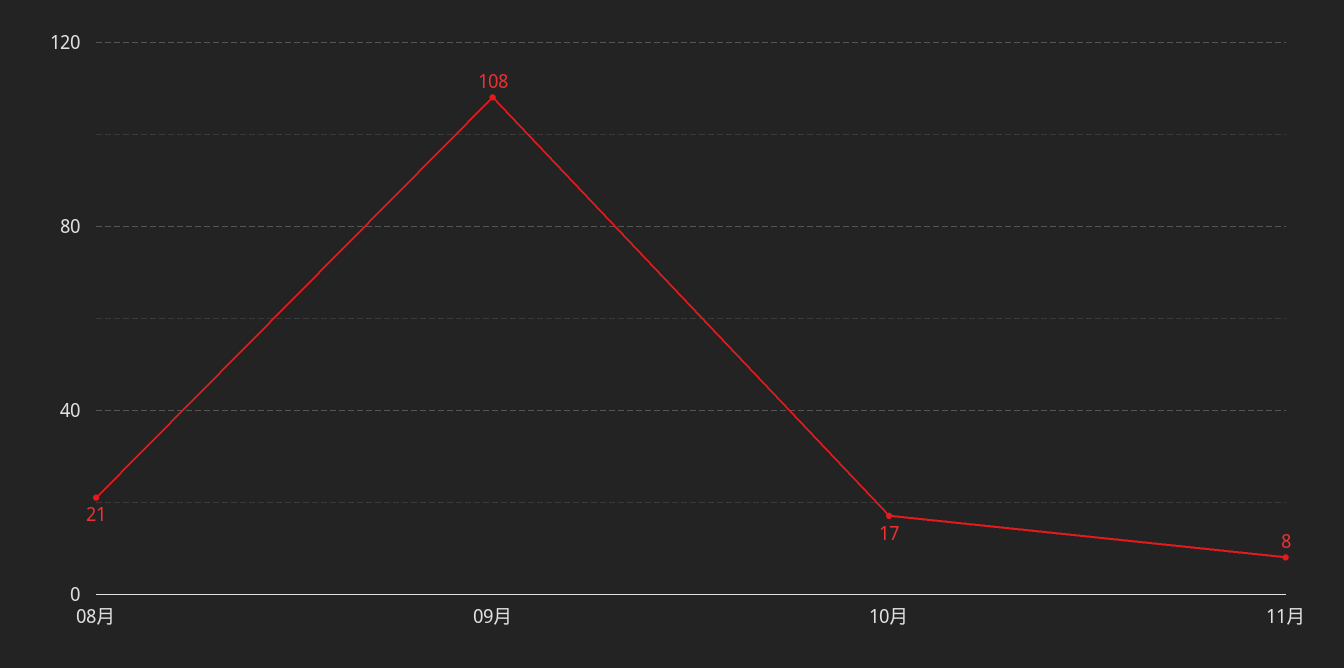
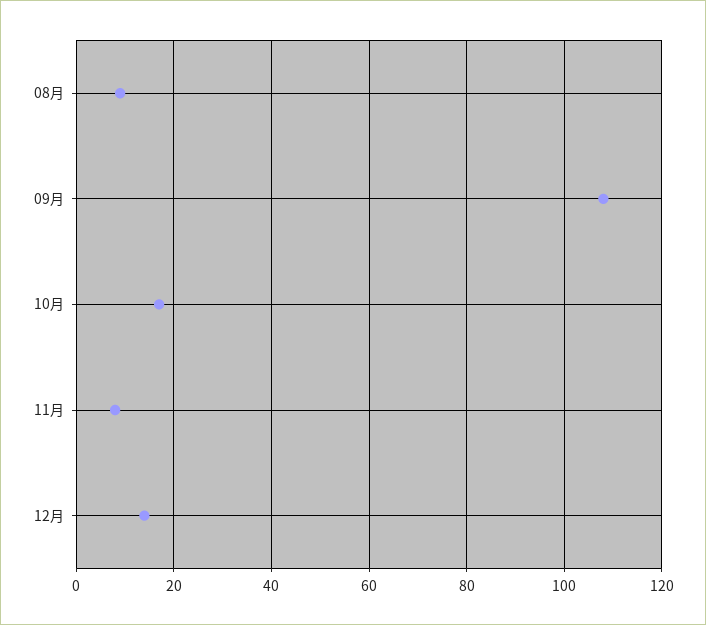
08月: 21 -> 10
12月: none -> 15

